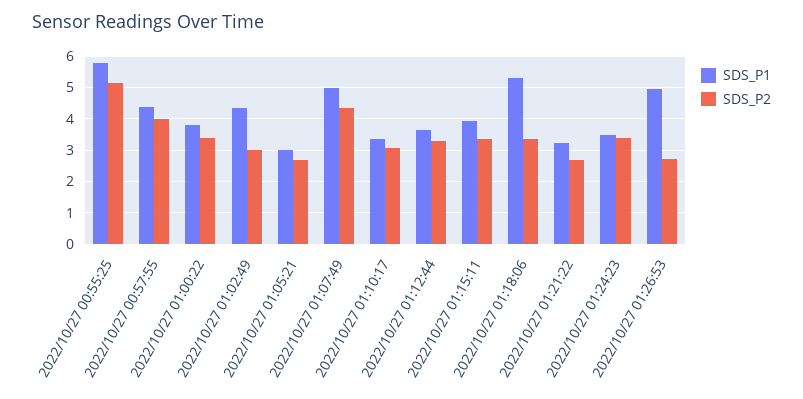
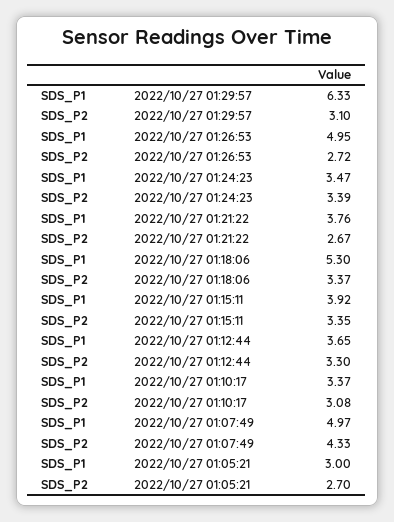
SDS_P1, 2022/10/27 00:55:25: 5.8 -> none
SDS_P2, 2022/10/27 00:55:25: 5.2 -> none
SDS_P1, 2022/10/27 00:57:55: 4.4 -> none
SDS_P2, 2022/10/27 00:57:55: 4 -> none
SDS_P1, 2022/10/27 01:00:22: 3.8 -> none
SDS_P2, 2022/10/27 01:00:22: 3.4 -> none
SDS_P1, 2022/10/27 01:02:49: 4.4 -> none
SDS_P2, 2022/10/27 01:02:49: 3 -> none
SDS_P1, 2022/10/27 01:21:22: 3.2 -> 3.76
SDS_P1, 2022/10/27 01:29:57: none -> 6.33
SDS_P2, 2022/10/27 01:29:57: none -> 3.1

